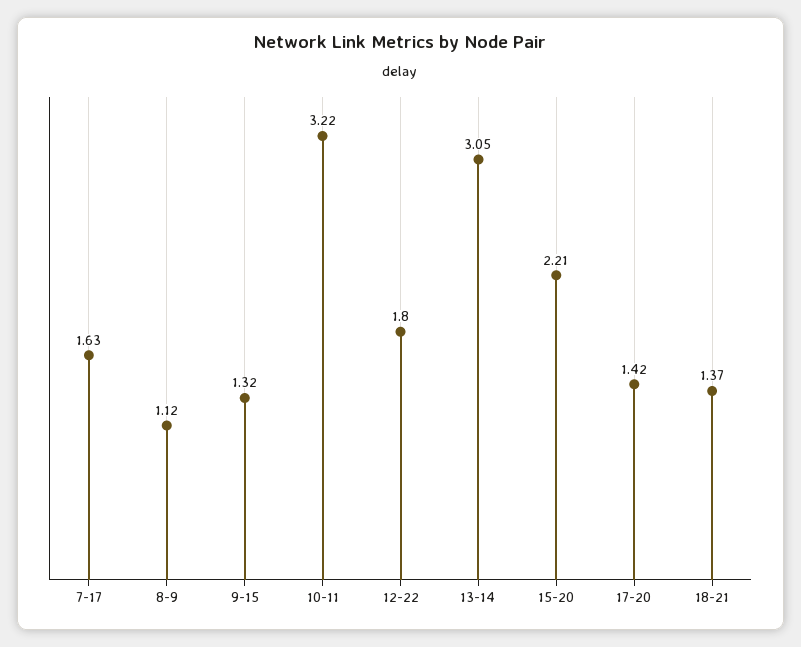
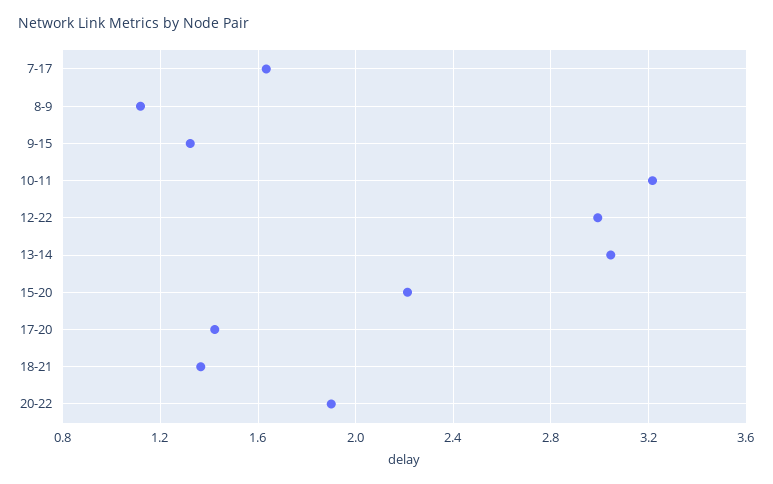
12-22: 1.8 -> 3
20-22: none -> 1.9

